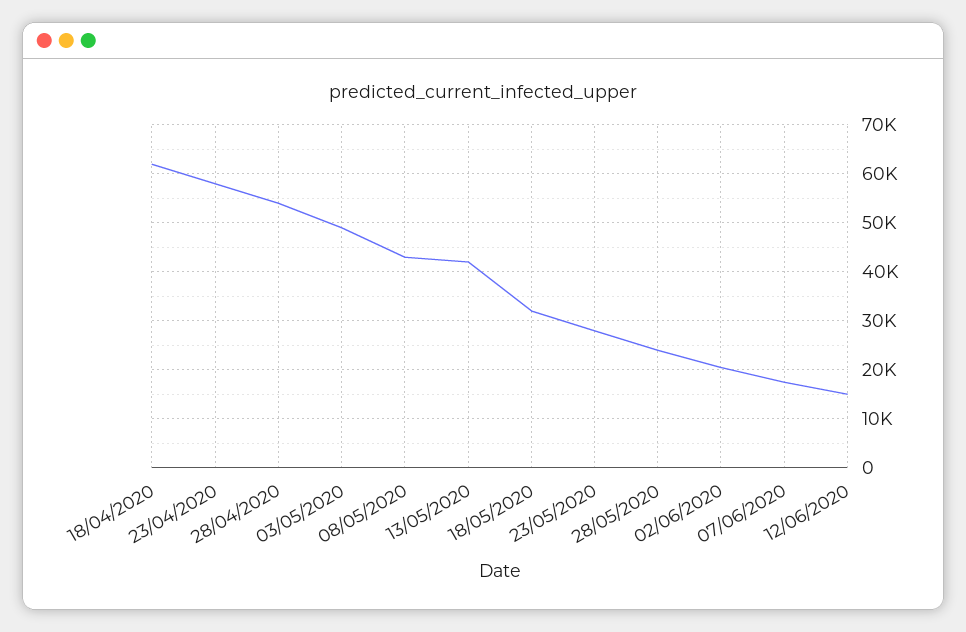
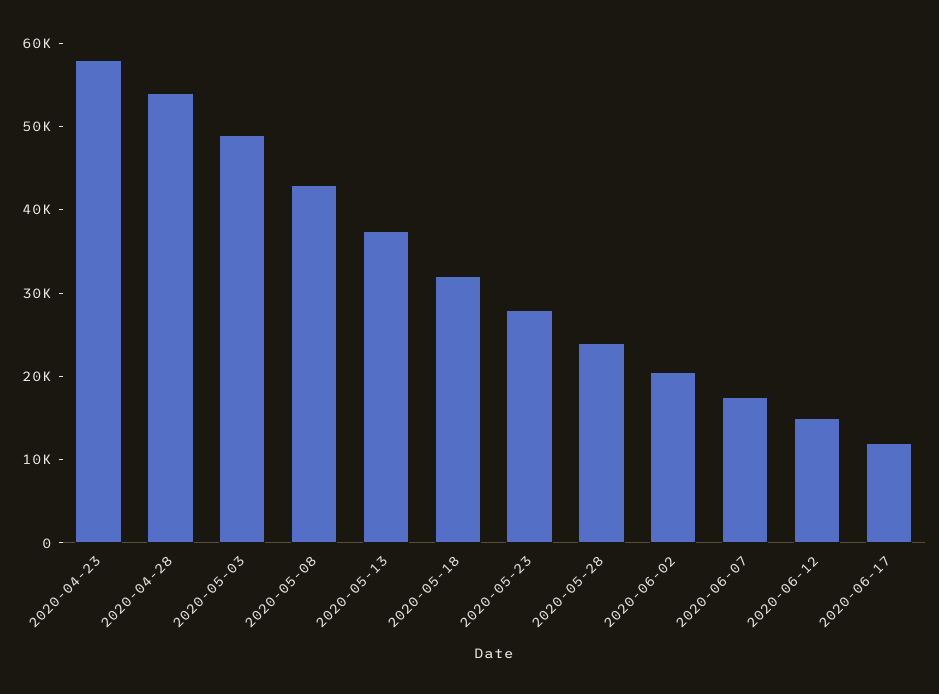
18/04/2020: 62000 -> none
13/05/2020: 42000 -> 38000
2020-06-17: none -> 12000

